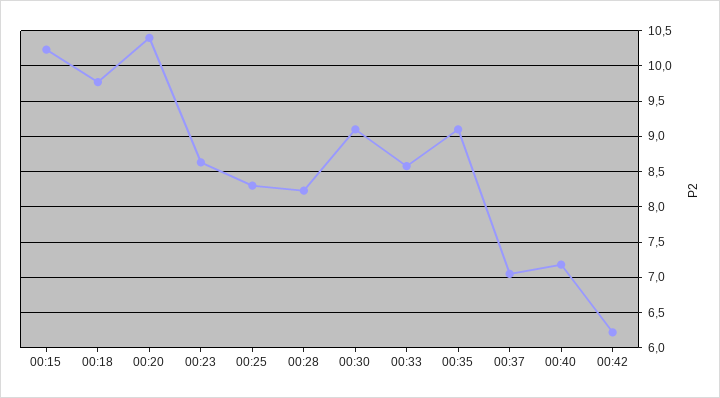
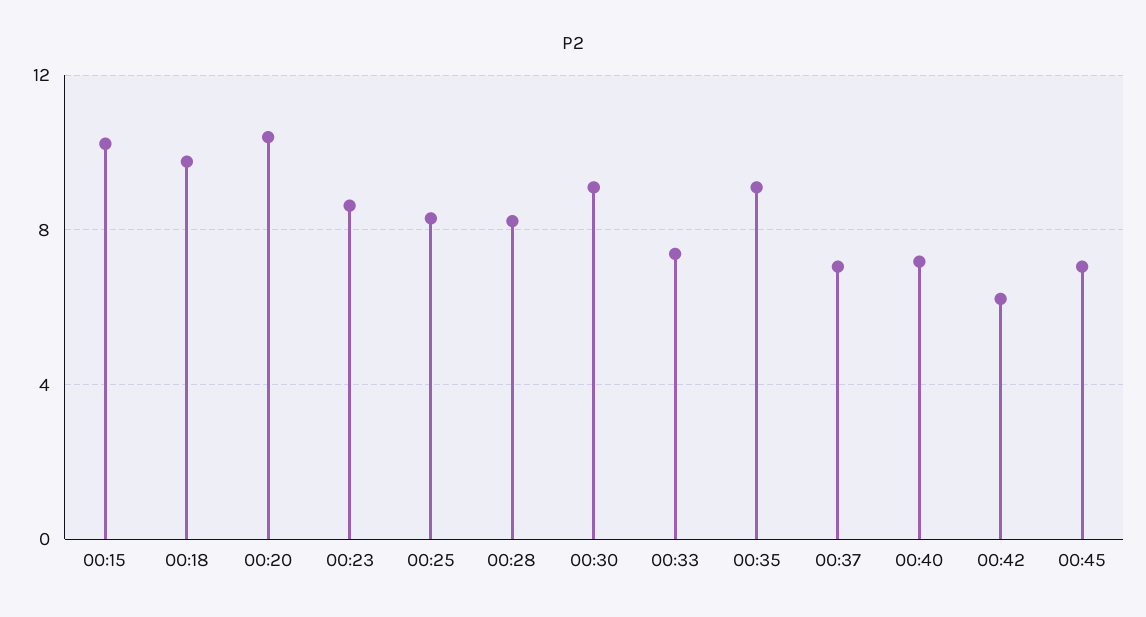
00:33: 8.6 -> 7.5
00:45: none -> 7

